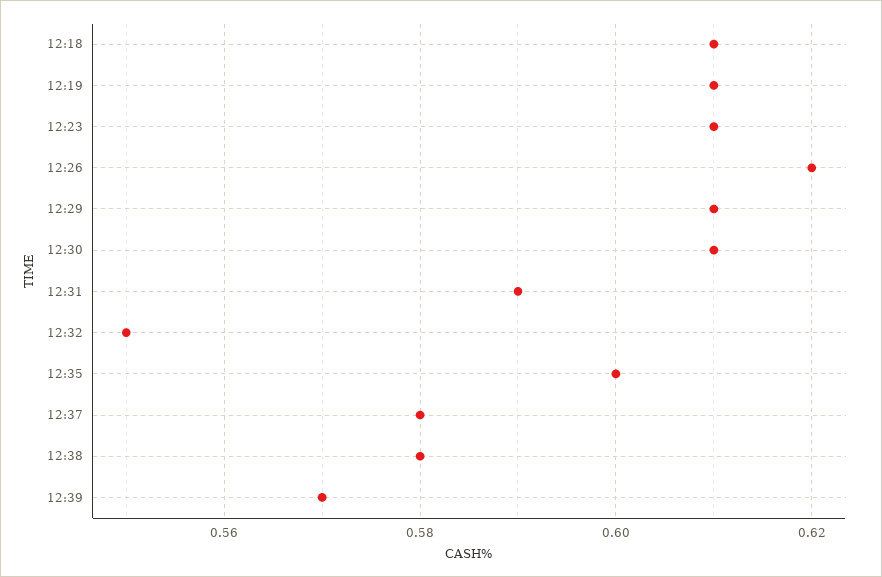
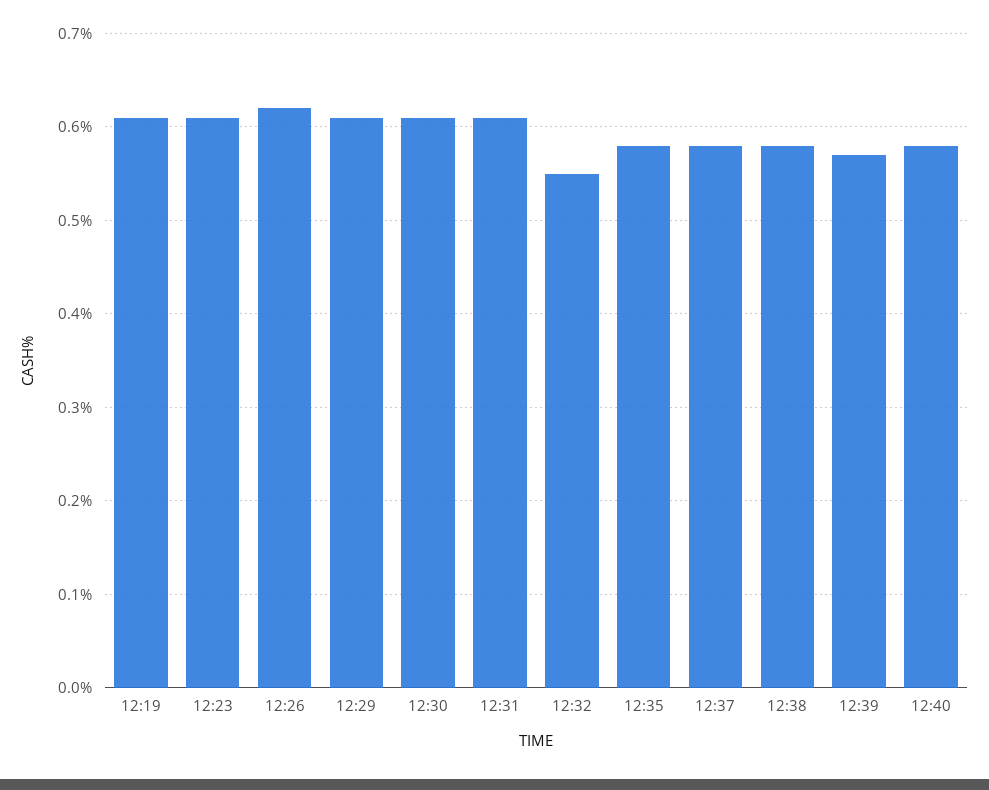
12:18: 0.61 -> none
12:31: 0.59 -> 0.61
12:35: 0.6 -> 0.58
12:40: none -> 0.58

